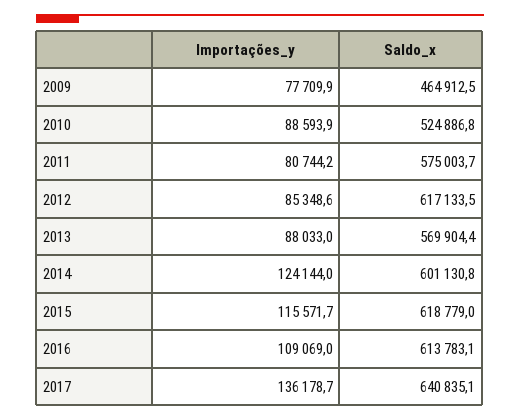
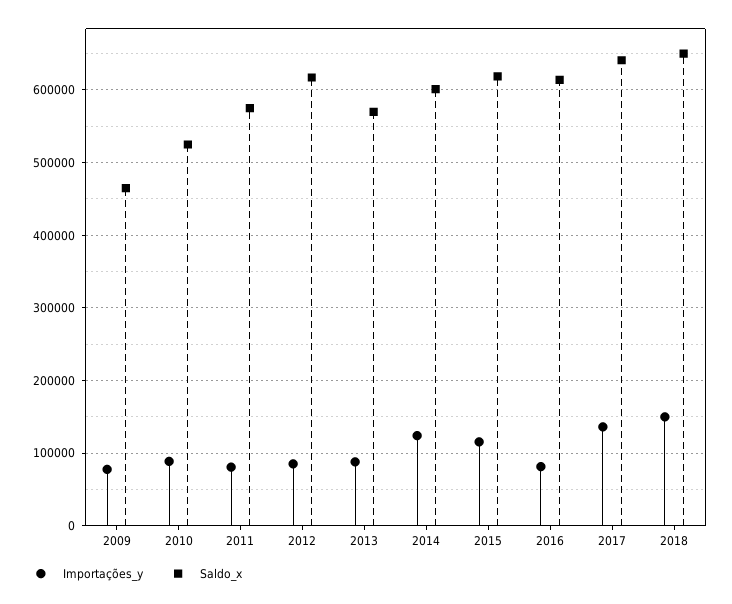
Importações_y, 2016: 109069 -> 80000
Importações_y, 2018: none -> 150000
Saldo_x, 2018: none -> 650000

